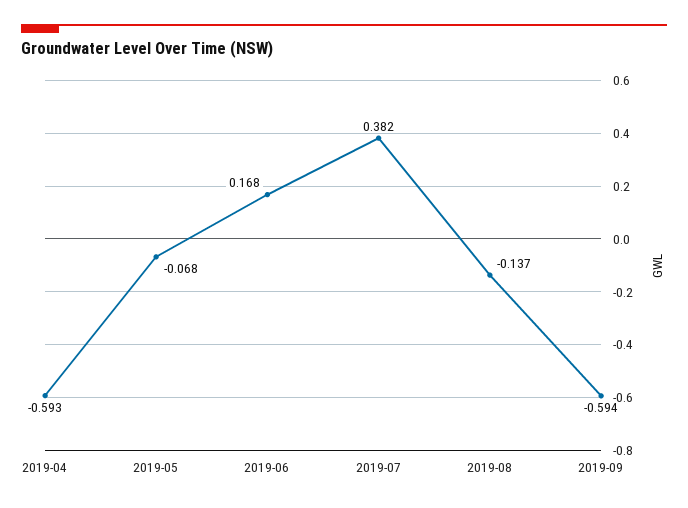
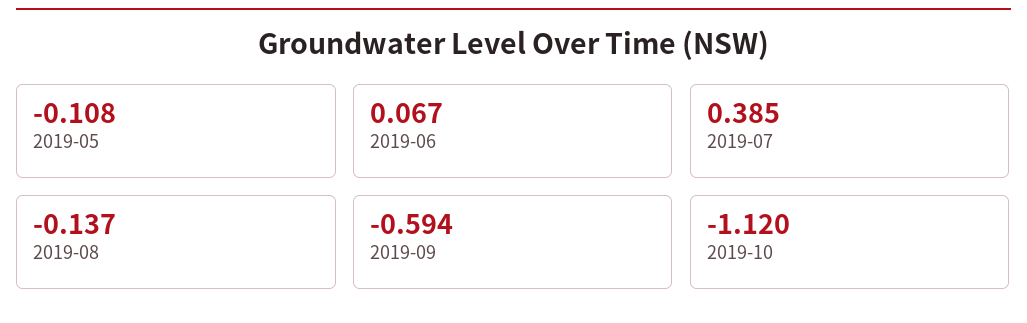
2019-04: -0.593 -> none
2019-05: -0.068 -> -0.108
2019-06: 0.168 -> 0.067
2019-07: 0.382 -> 0.385
2019-10: none -> -1.12

